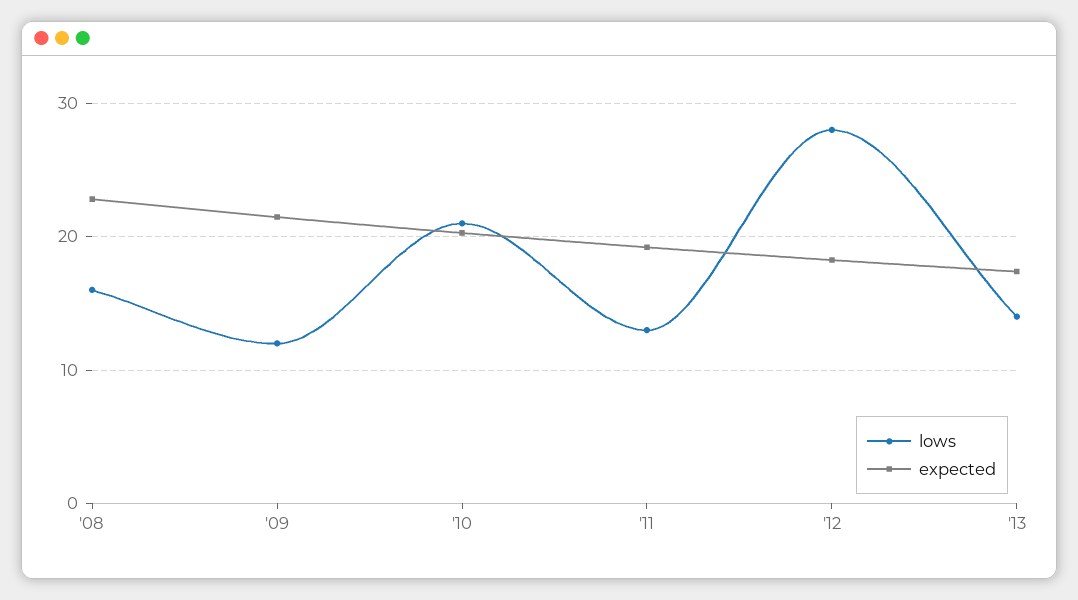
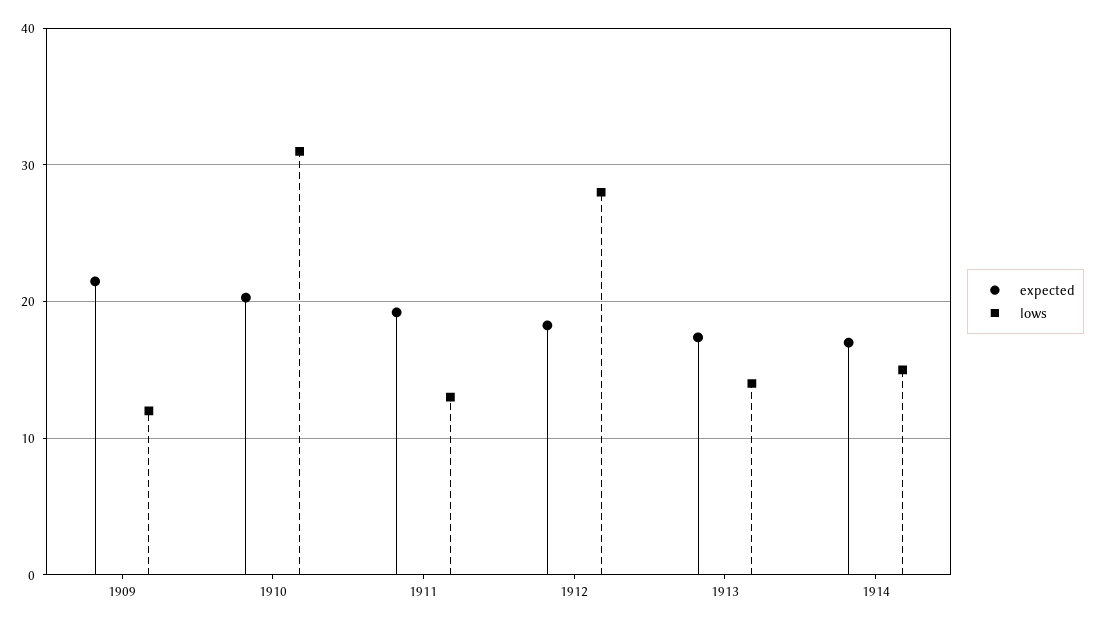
lows, '08: 16 -> none
expected, '08: 23 -> none
lows, '10: 21 -> 31
expected, 1914: none -> 17
lows, 1914: none -> 15

